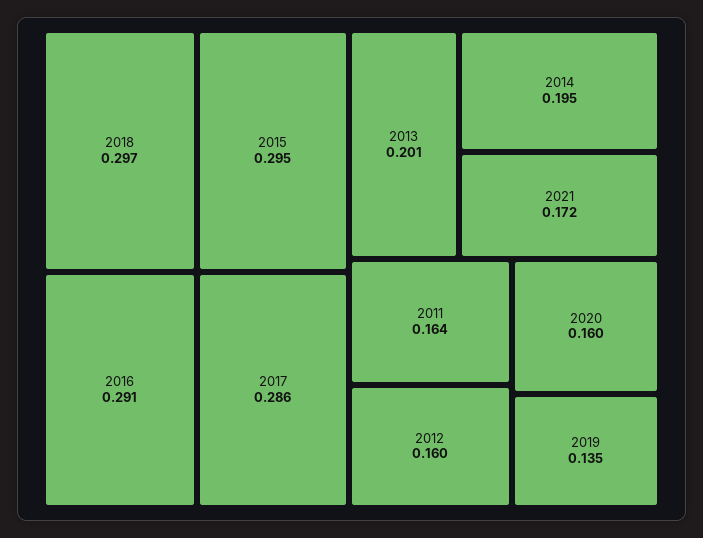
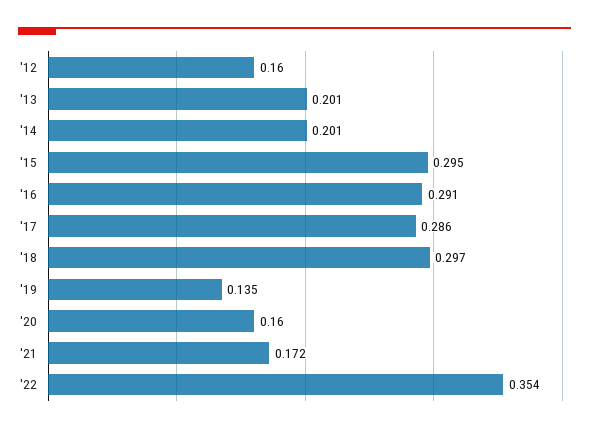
2014: 0.195 -> 0.201
2011: 0.164 -> none
'22: none -> 0.354

